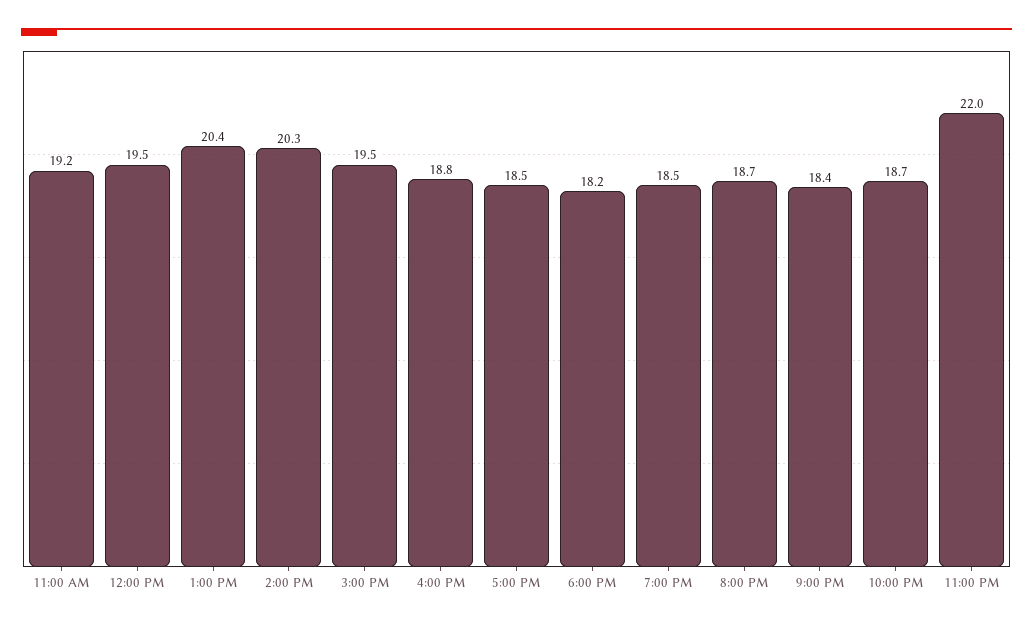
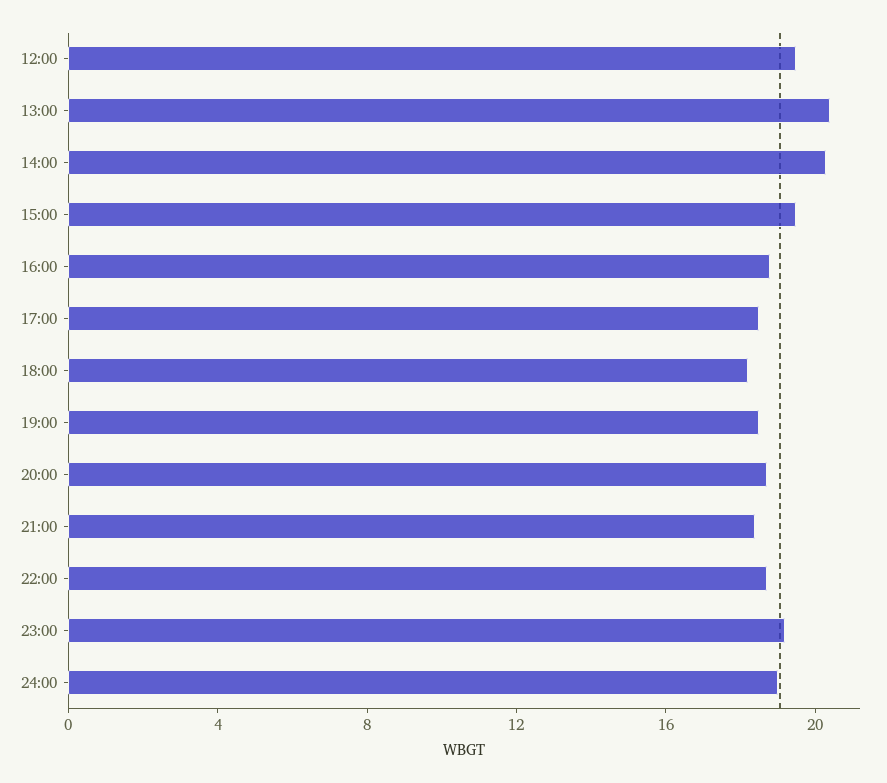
11:00 AM: 19.2 -> none
11:00 PM: 22 -> 19
24:00: none -> 19

